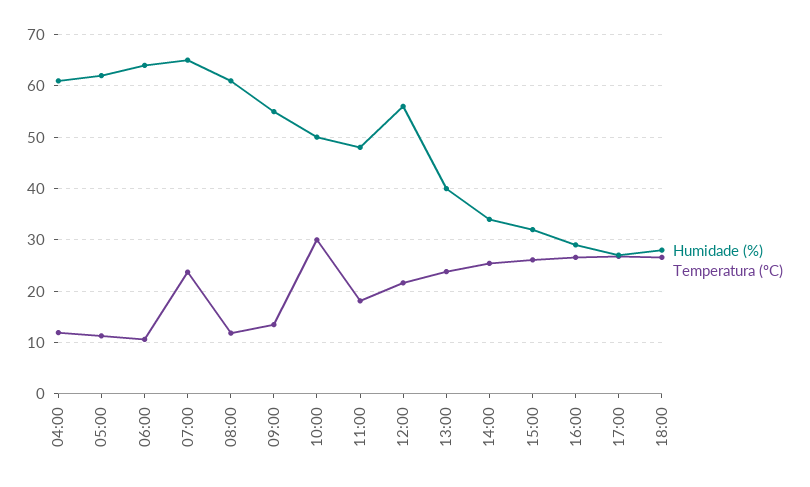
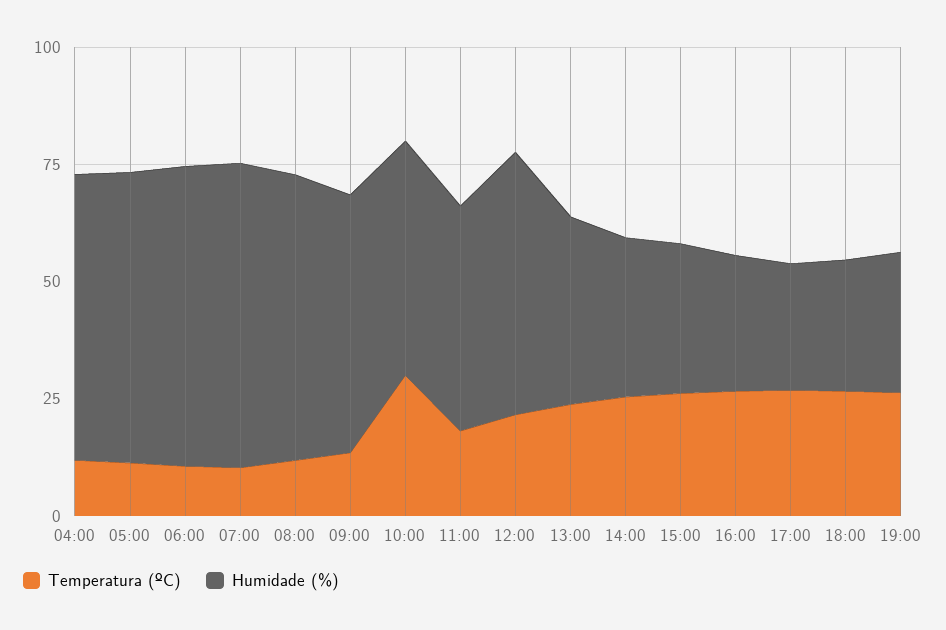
Temperatura (ºC), 07:00: 24 -> 10
Temperatura (ºC), 19:00: none -> 25
Humidade (%), 19:00: none -> 30

